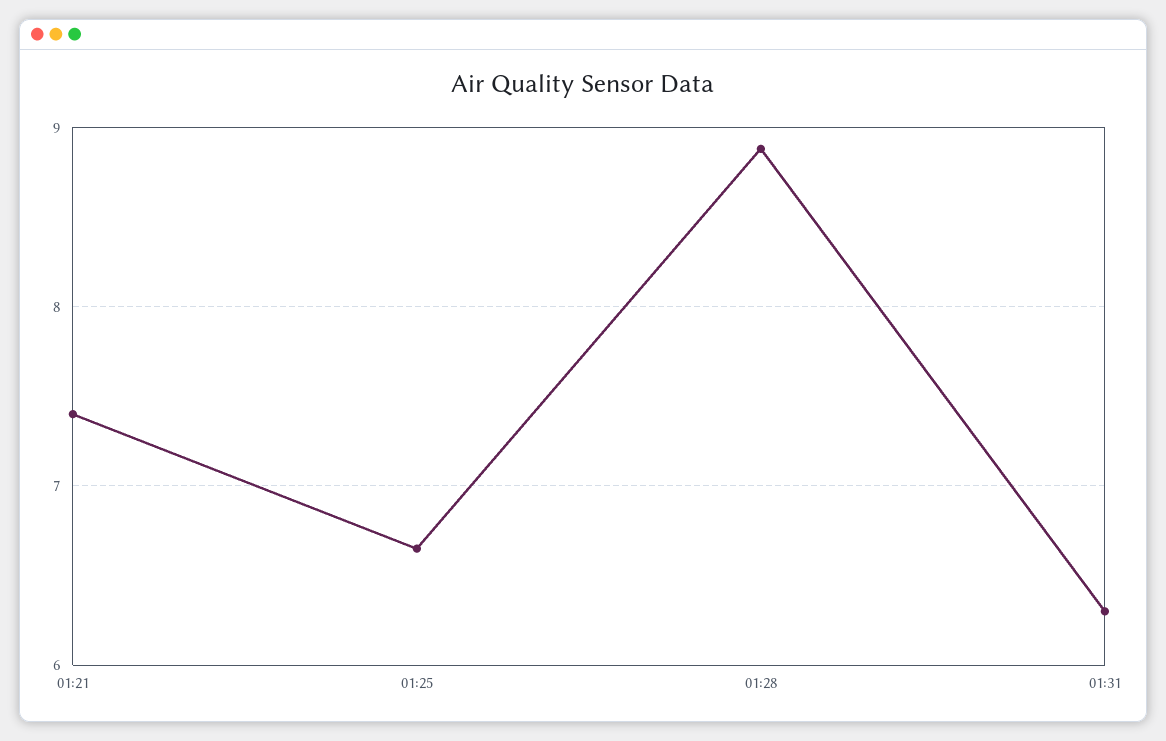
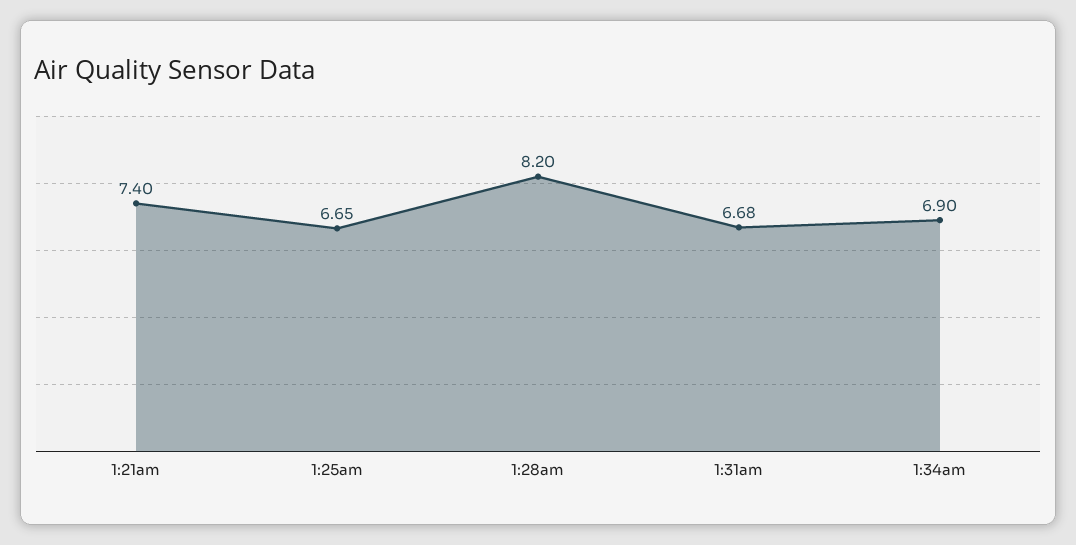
01:28: 8.9 -> 8.2
01:31: 6.3 -> 6.68
1:34am: none -> 6.9

